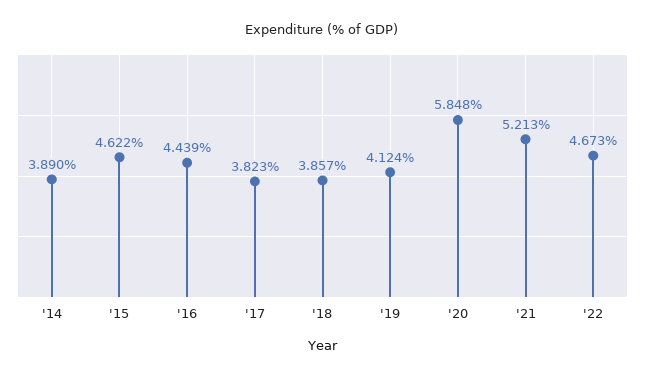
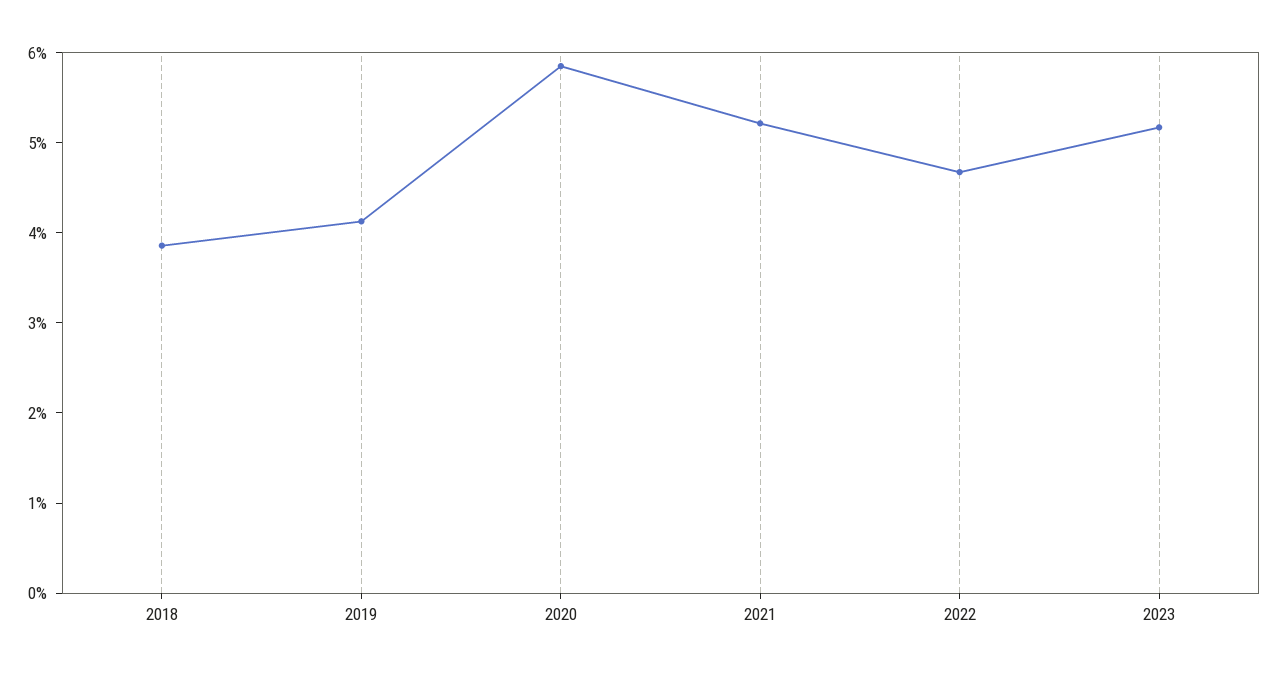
'14: 3.89 -> none
'15: 4.622 -> none
'16: 4.439 -> none
'17: 3.823 -> none
2023: none -> 5.2

